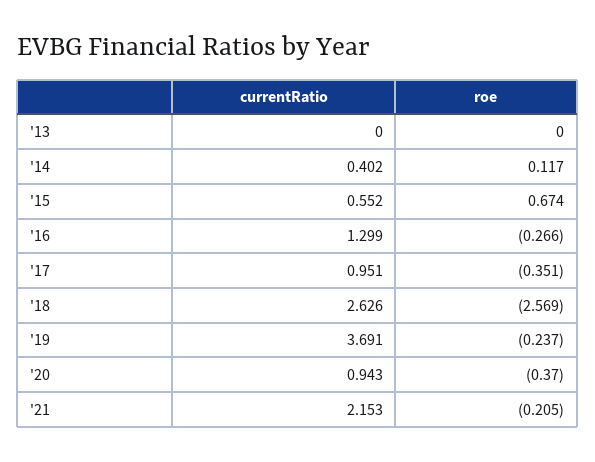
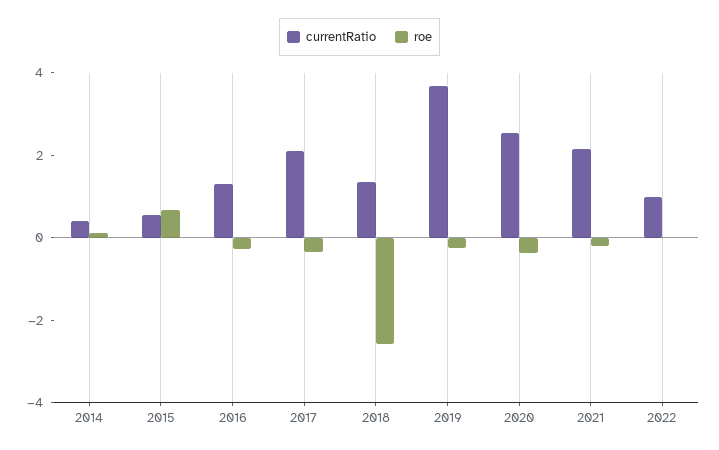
currentRatio, '13: 0 -> none
roe, '13: 0 -> none
currentRatio, '17: 0.951 -> 2
currentRatio, '18: 2.626 -> 1.5
currentRatio, '20: 0.943 -> 2.5
currentRatio, 2022: none -> 1
roe, 2022: none -> 0

